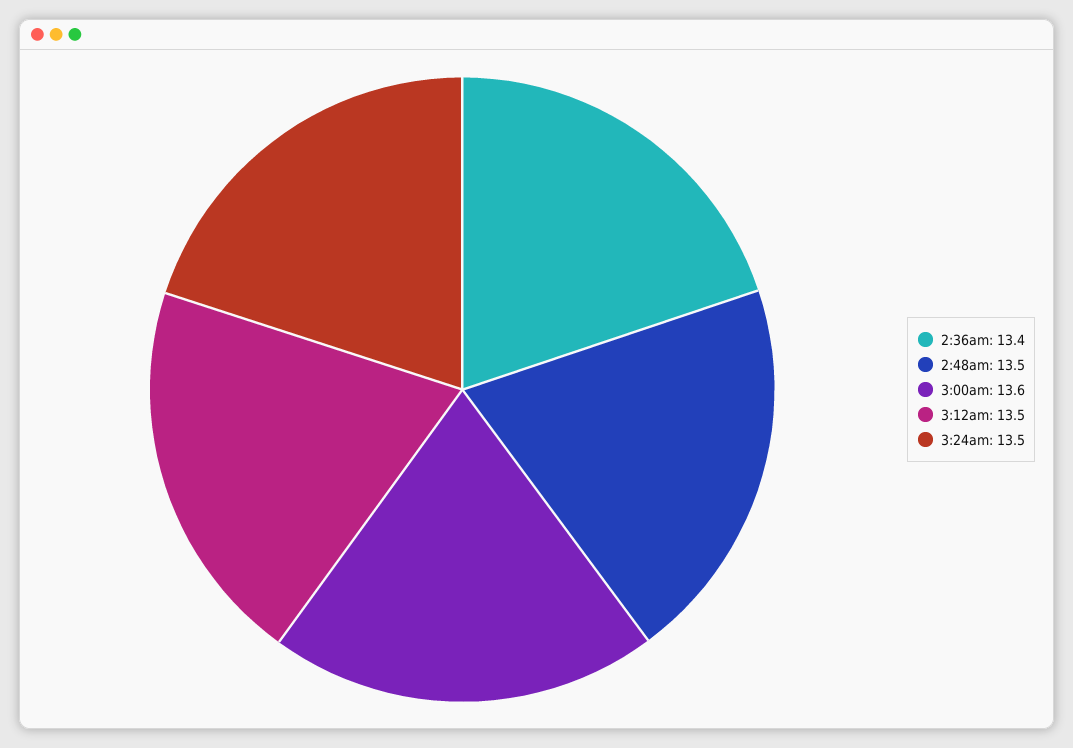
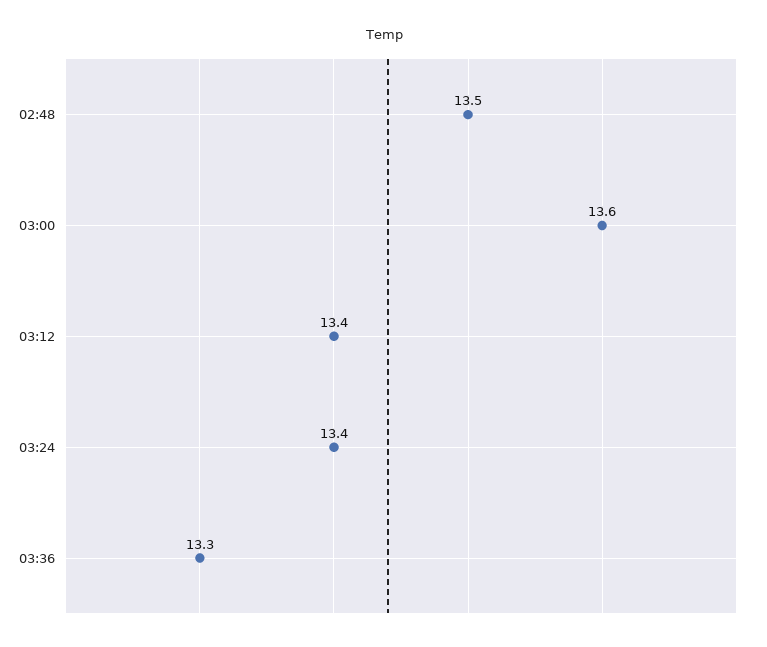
2:36am: 13.4 -> none
3:12am: 13.5 -> 13.4
3:24am: 13.5 -> 13.4
03:36: none -> 13.3

